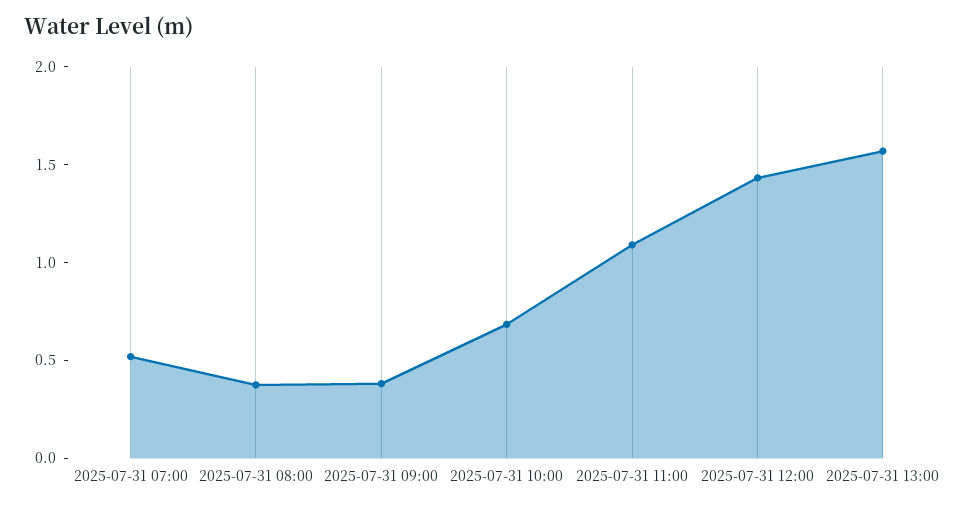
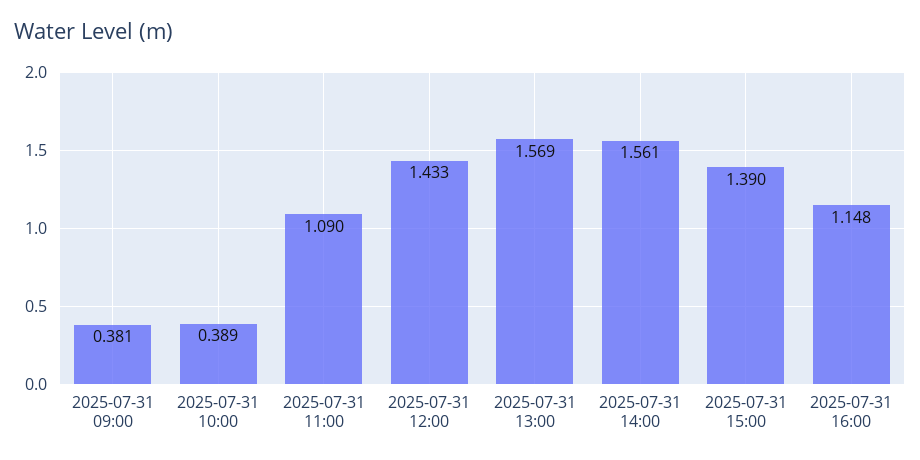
2025-07-31 07:00: 0.5 -> none
2025-07-31 08:00: 0.4 -> none
2025-07-31 10:00: 0.7 -> 0.389
2025-07-31 14:00: none -> 1.561
2025-07-31 15:00: none -> 1.39
2025-07-31 16:00: none -> 1.148

